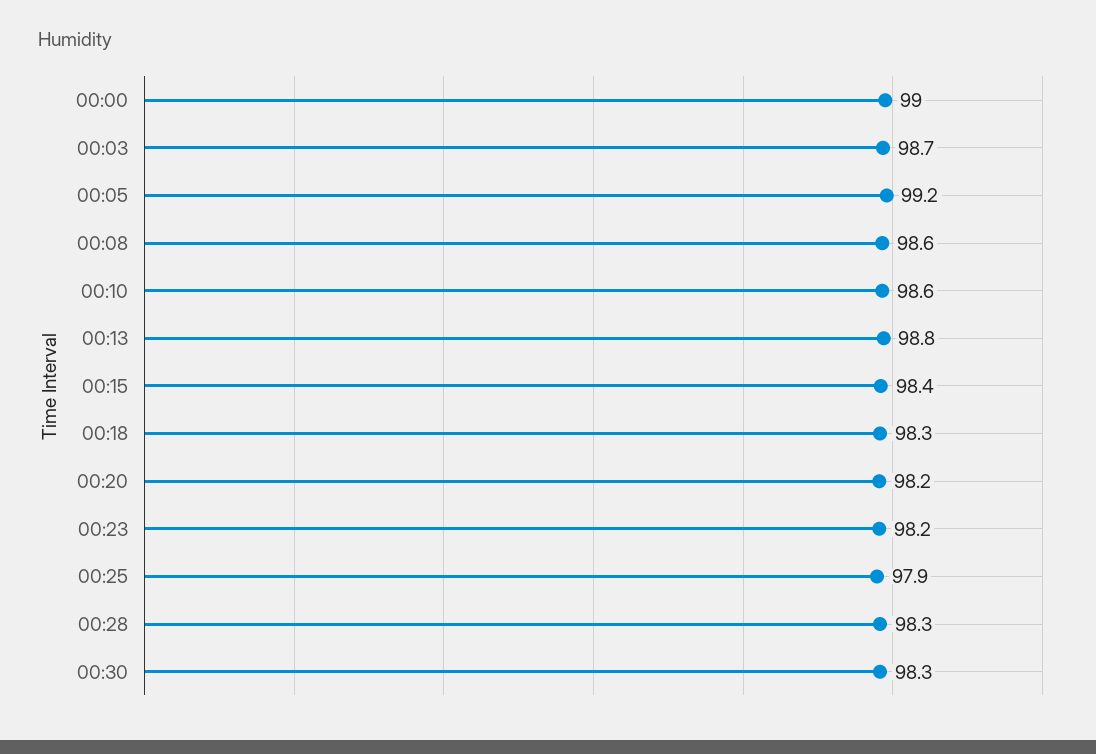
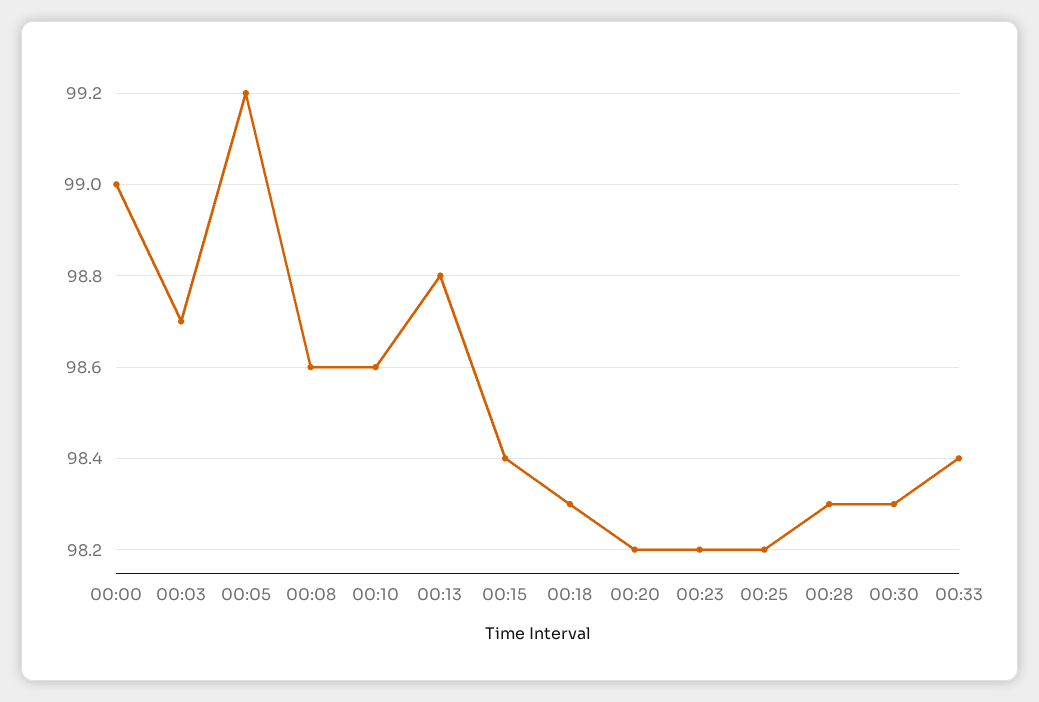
00:25: 97.9 -> 98.2
00:33: none -> 98.4

